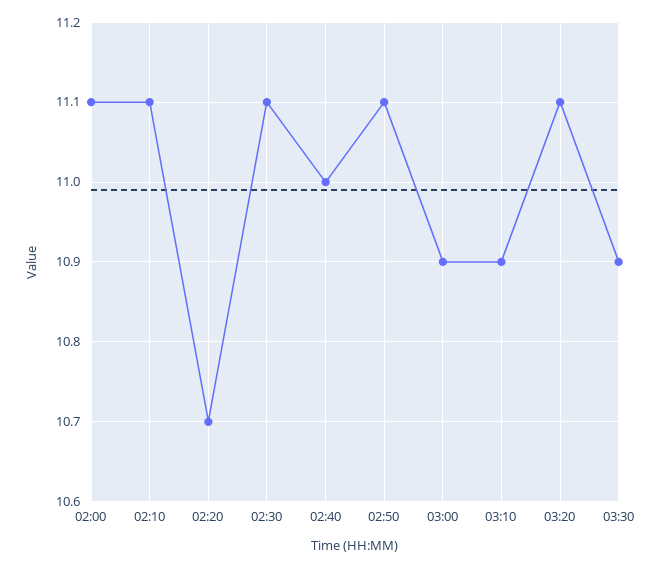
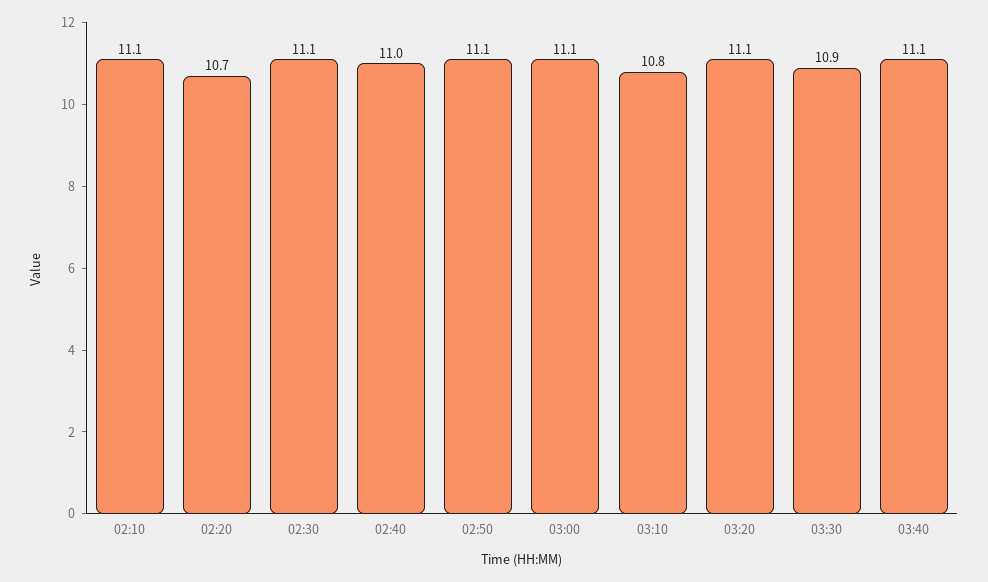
02:00: 11.1 -> none
03:00: 10.9 -> 11.1
03:10: 10.9 -> 10.8
03:40: none -> 11.1

